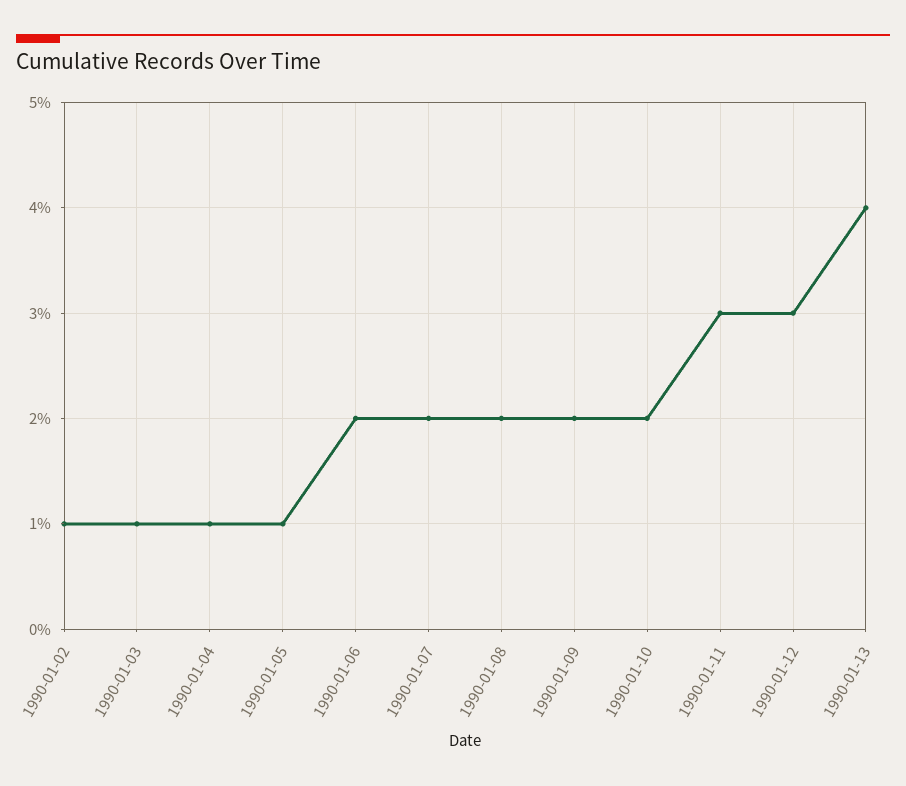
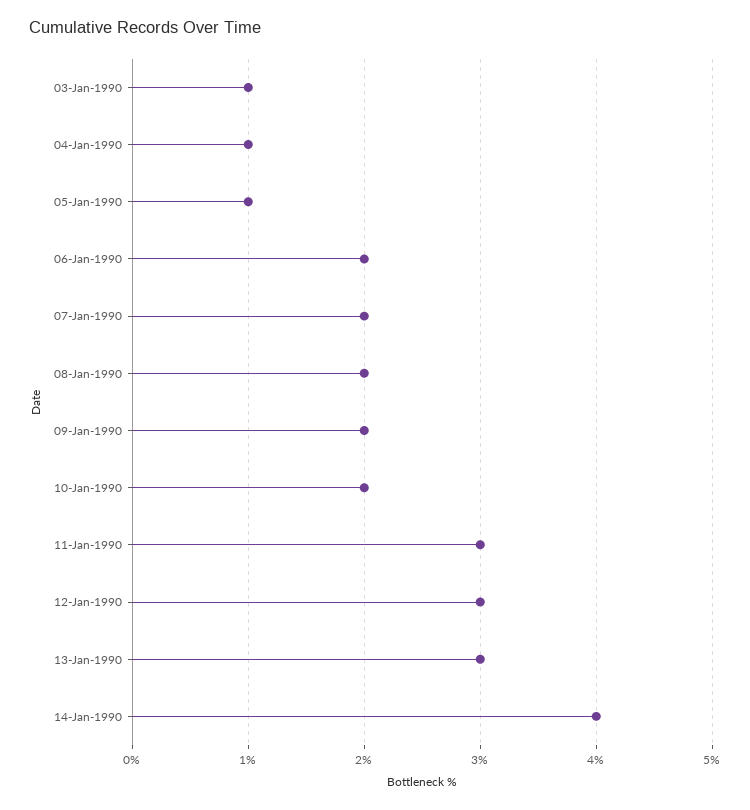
1990-01-02: 1 -> none
1990-01-13: 4 -> 3
14-Jan-1990: none -> 4

